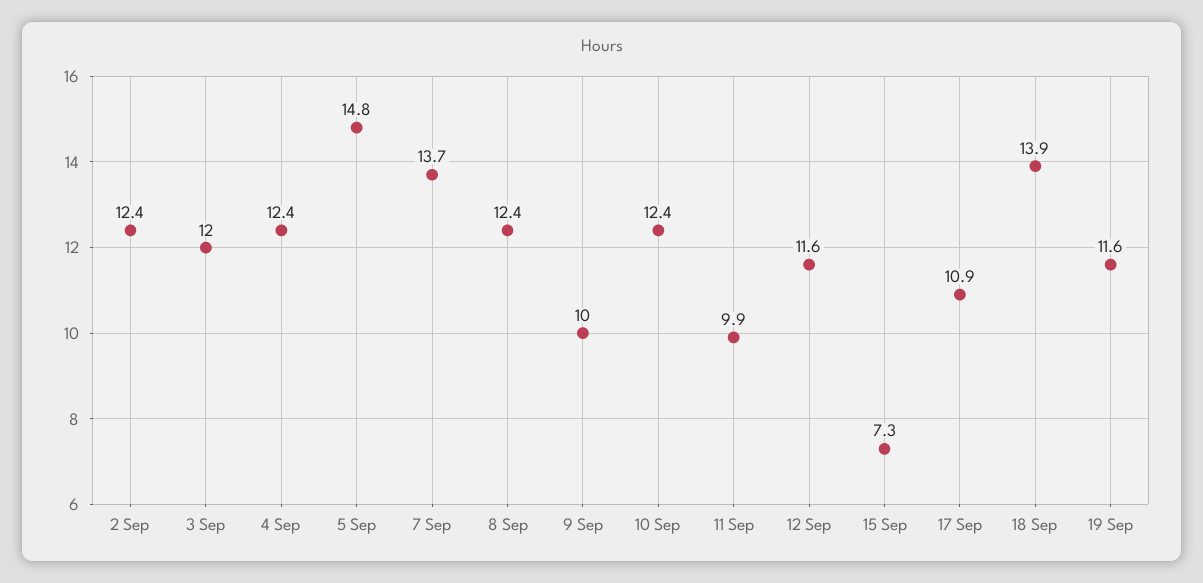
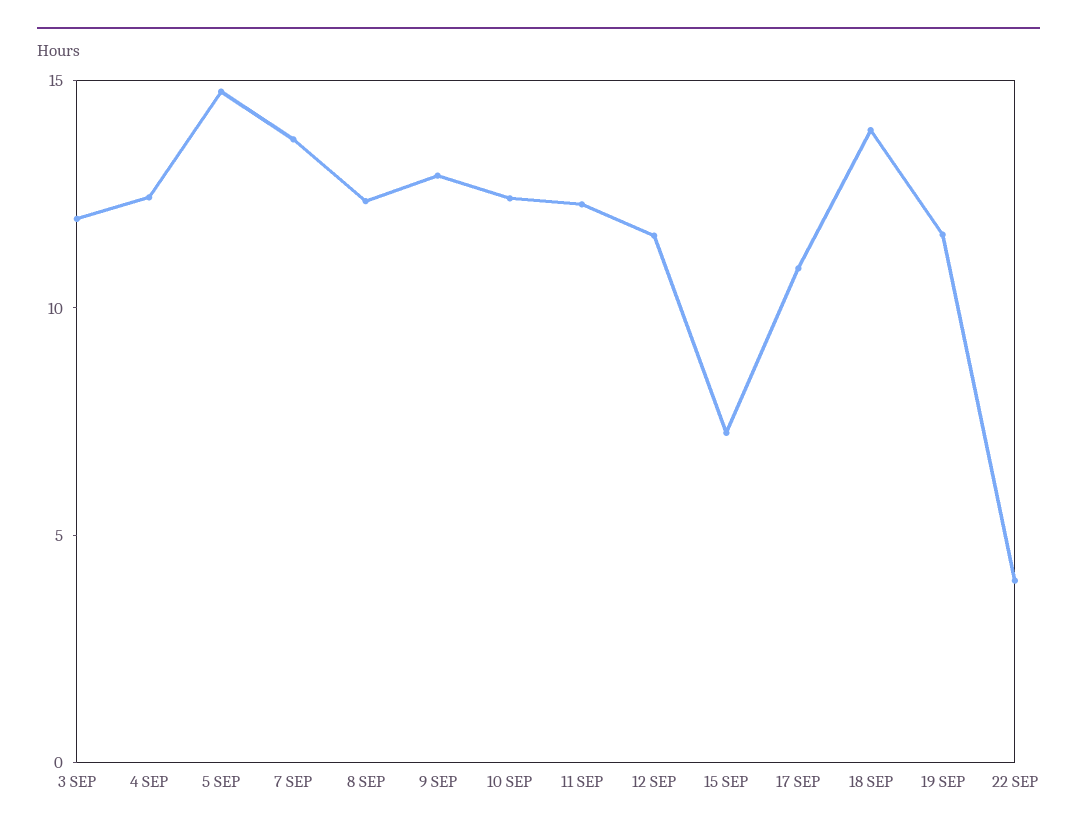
2 Sep: 12.4 -> none
9 Sep: 10 -> 13
11 Sep: 9.9 -> 12
22 SEP: none -> 4

